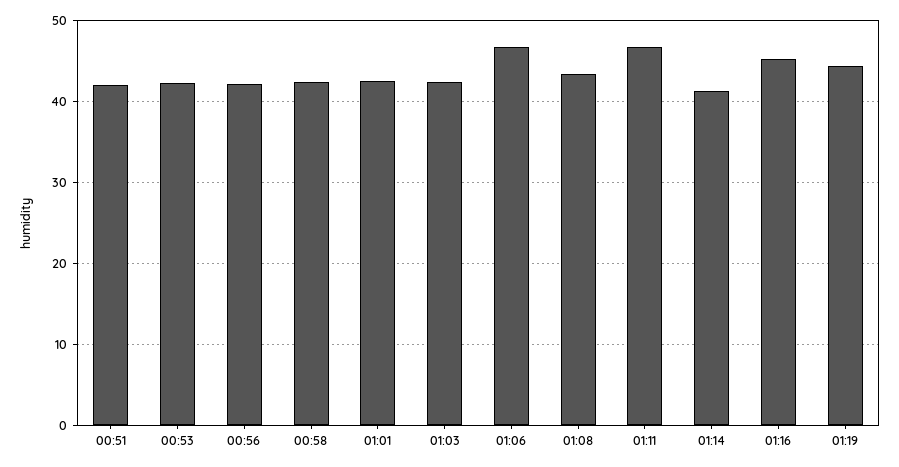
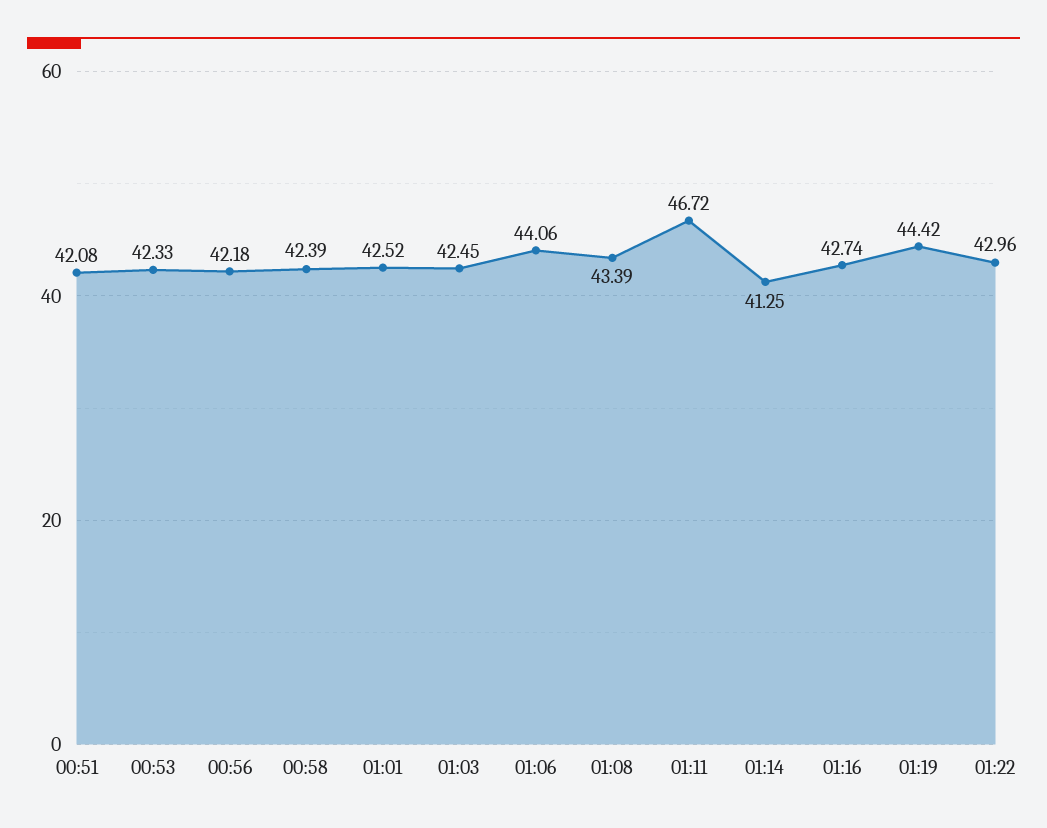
01:06: 47 -> 44.06
01:16: 45 -> 42.74
01:22: none -> 42.96

